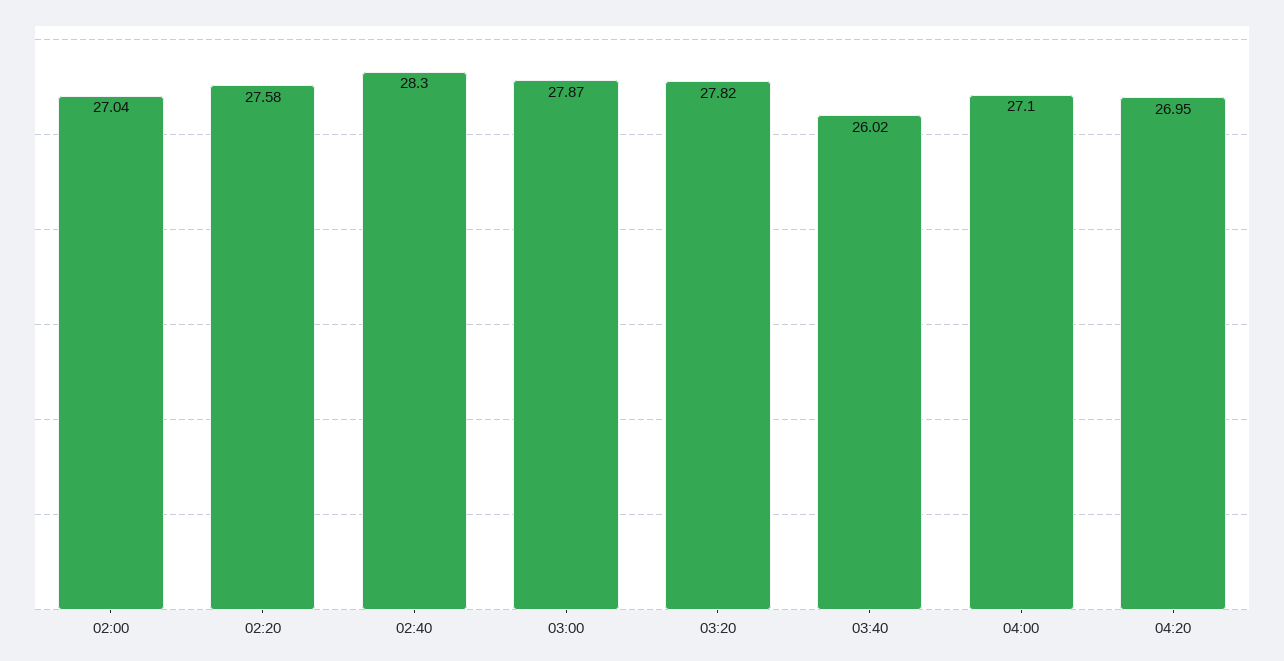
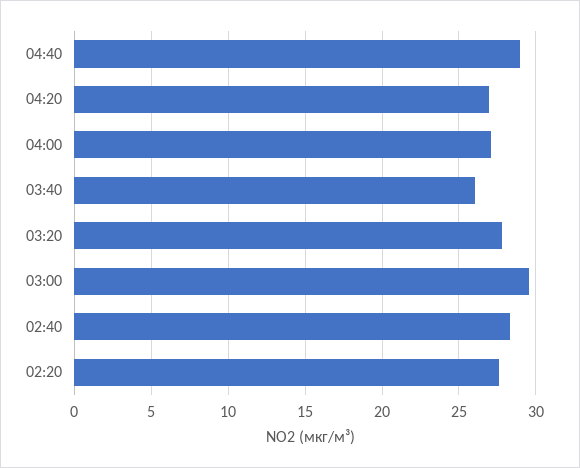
02:00: 27.04 -> none
03:00: 27.87 -> 29.5
04:40: none -> 29

